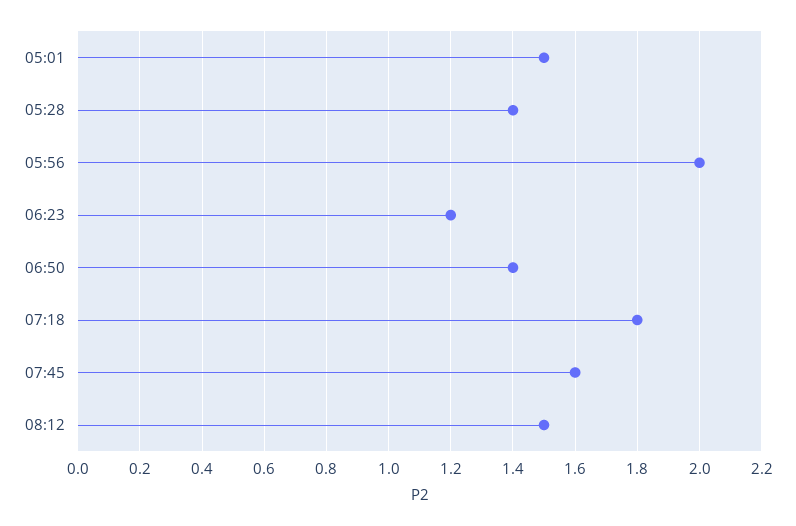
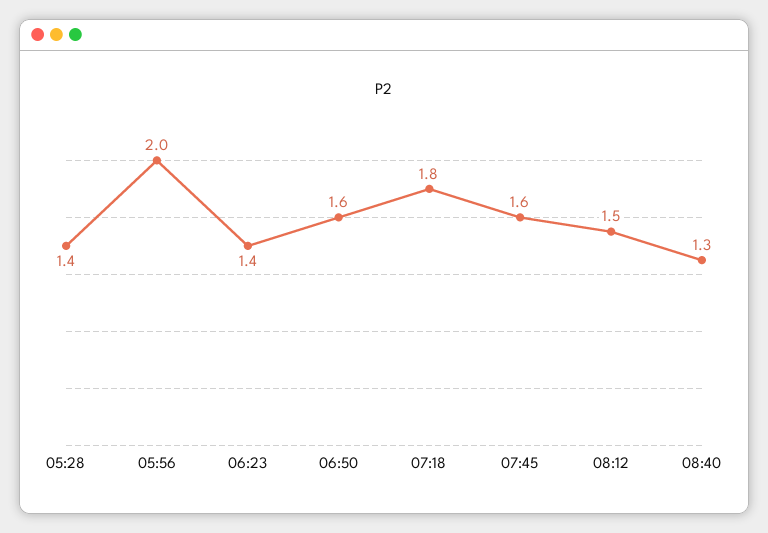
05:01: 1.5 -> none
06:23: 1.2 -> 1.4
06:50: 1.4 -> 1.6
08:40: none -> 1.3

